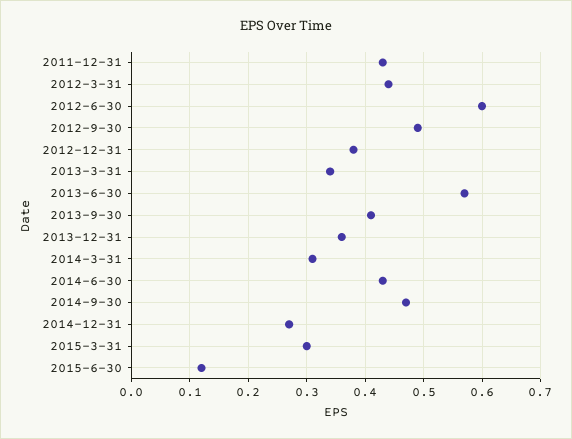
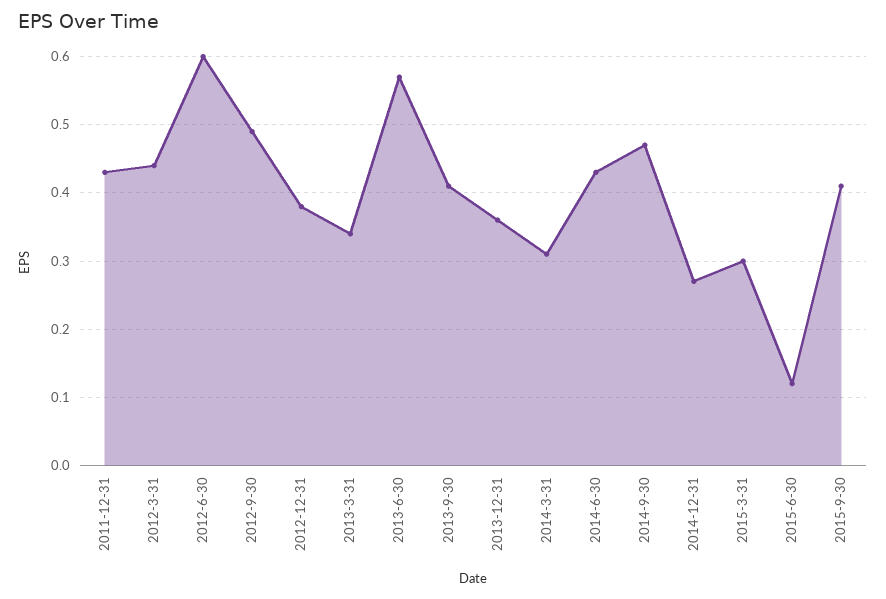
2015-9-30: none -> 0.41

